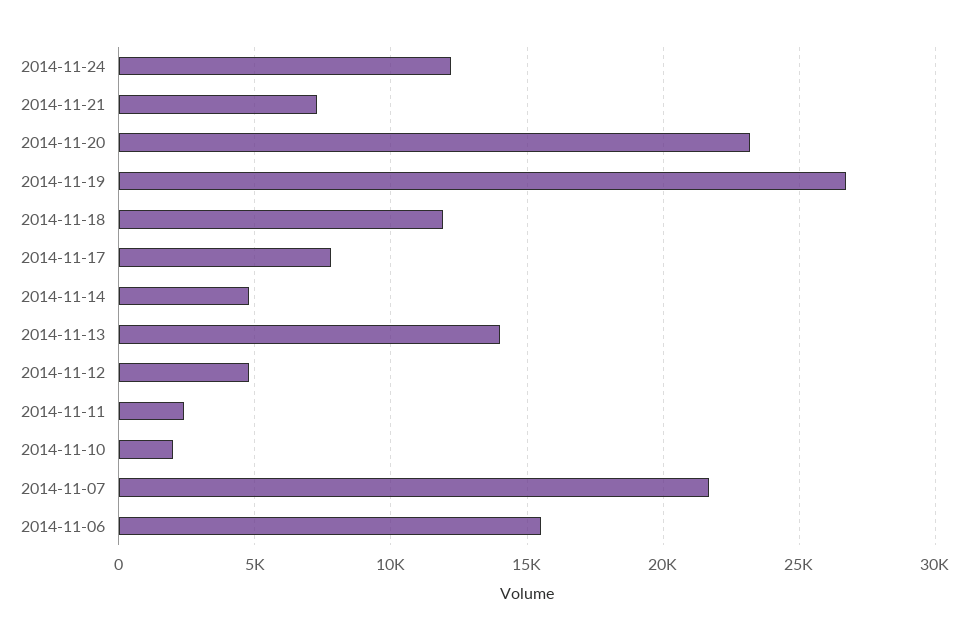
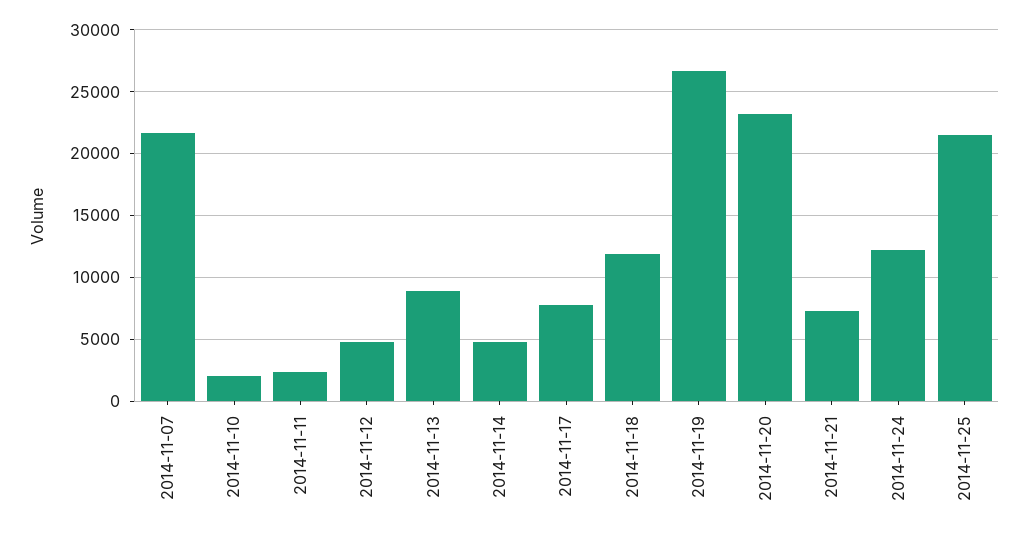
2014-11-13: 14000 -> 9000
2014-11-06: 15500 -> none
2014-11-25: none -> 21500

